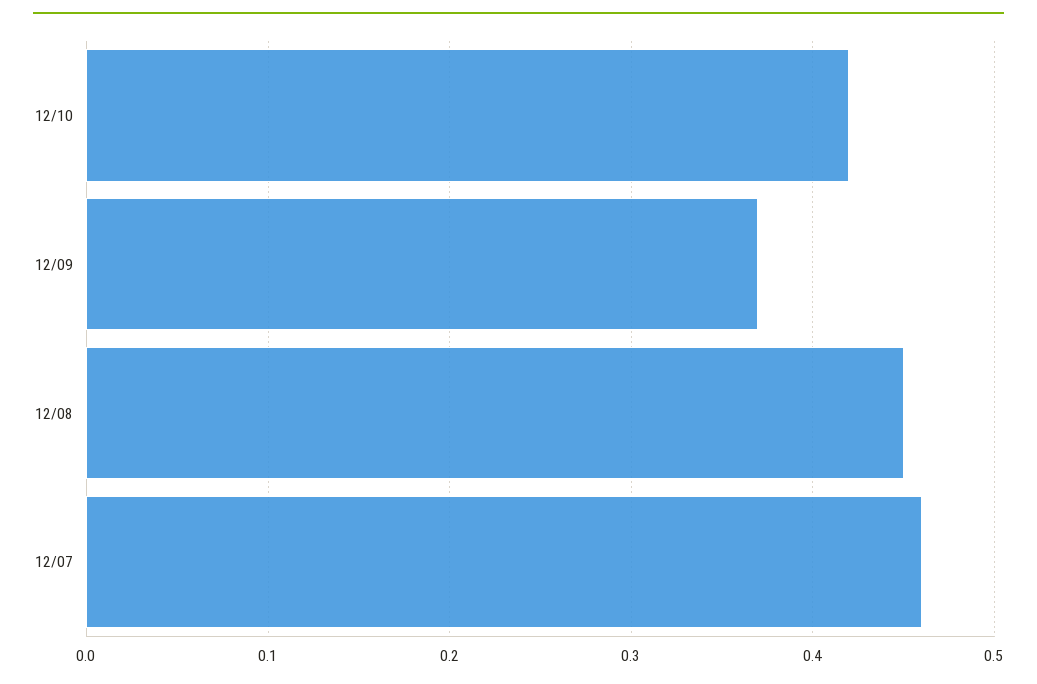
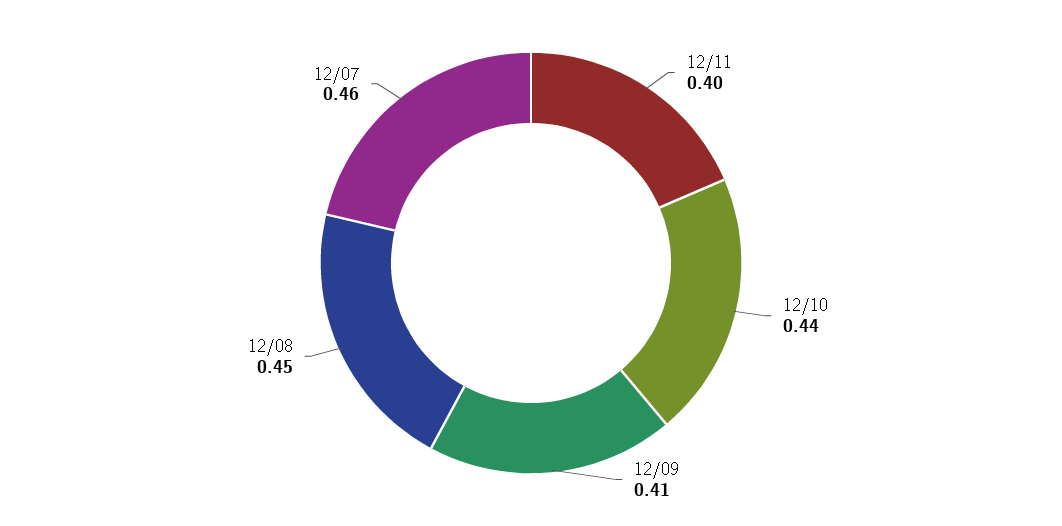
12/10: 0.42 -> 0.44
12/09: 0.37 -> 0.41
12/11: none -> 0.4

